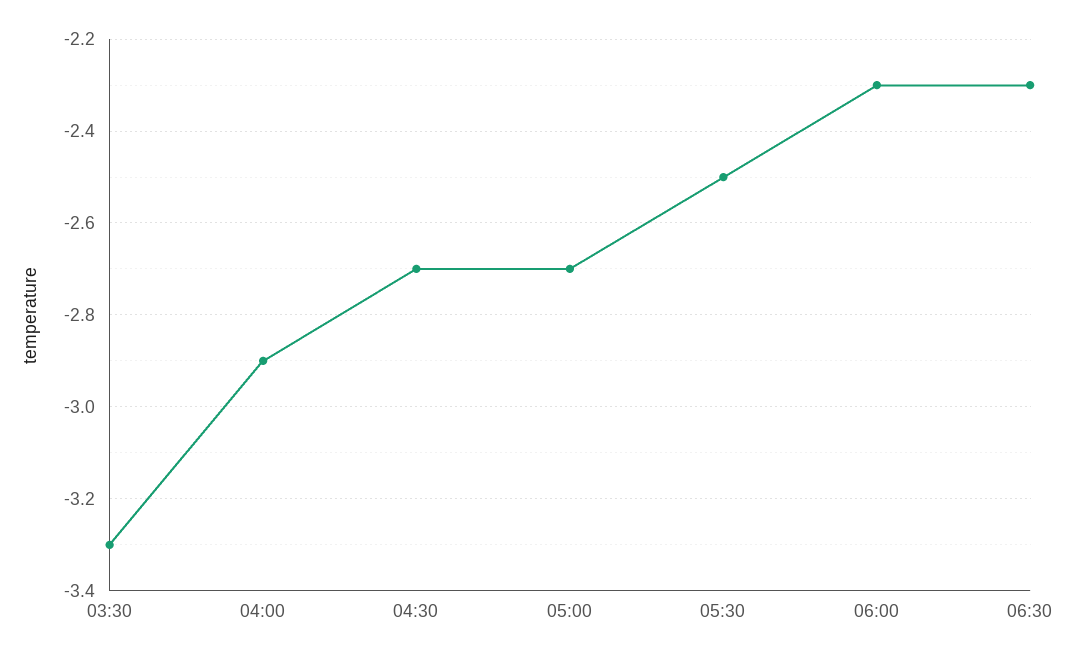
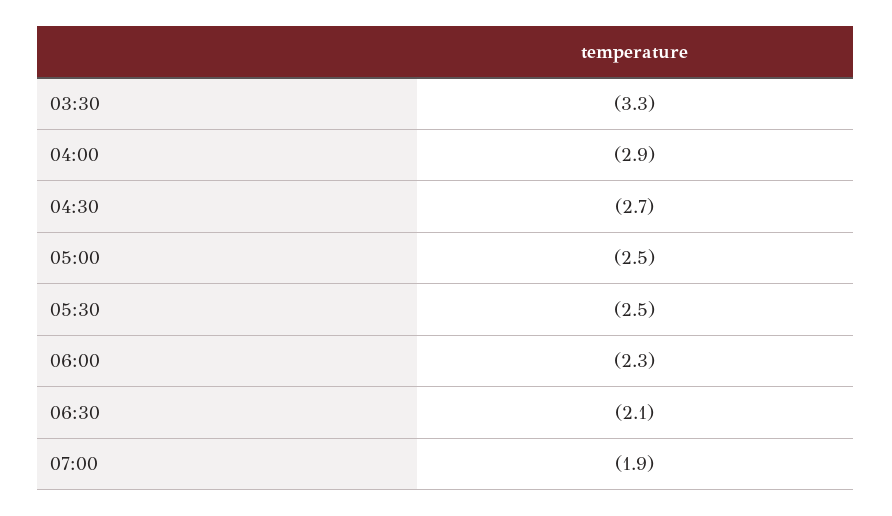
05:00: -2.7 -> -2.5
06:30: -2.3 -> -2.1
07:00: none -> -1.9

